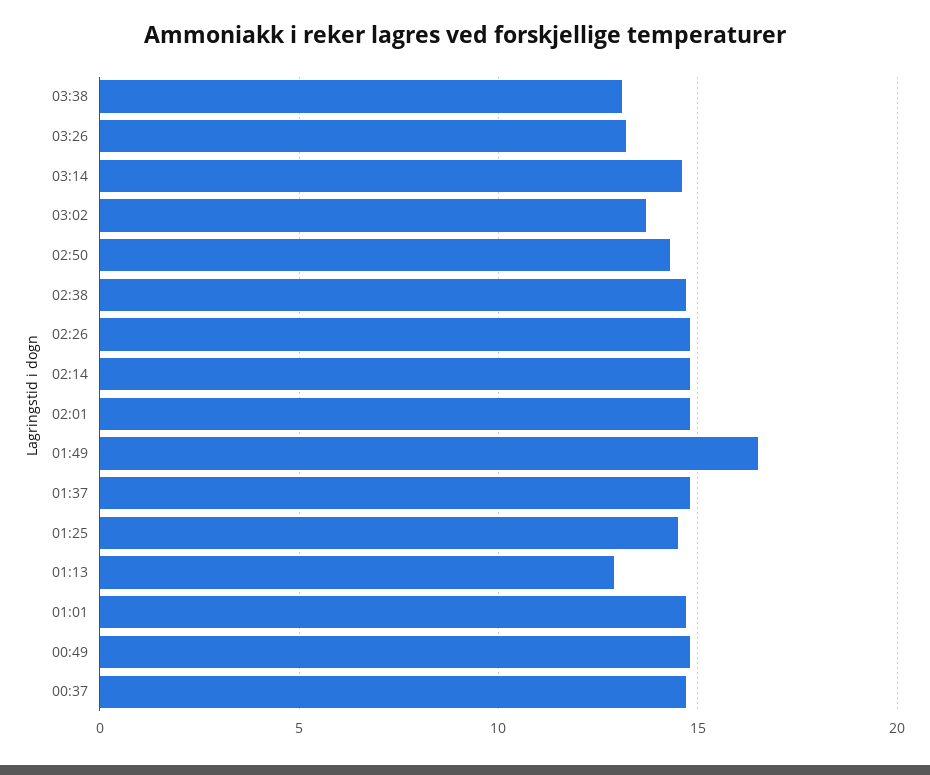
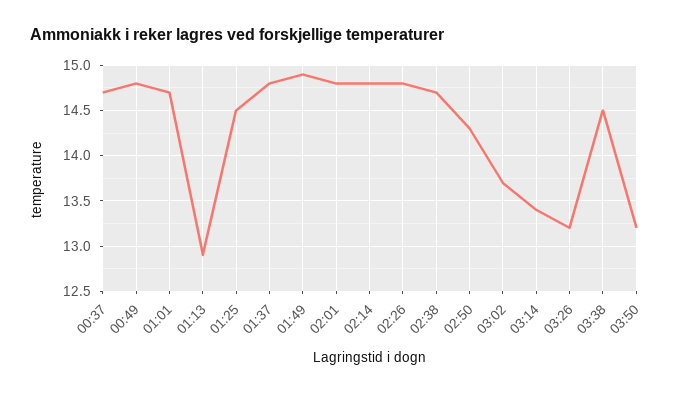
03:38: 13 -> 14.5
03:14: 14.5 -> 13.4
01:49: 16.5 -> 14.9
03:50: none -> 13.2

